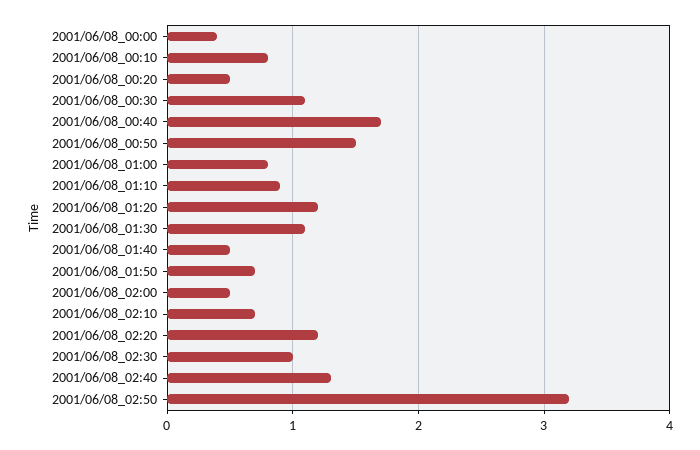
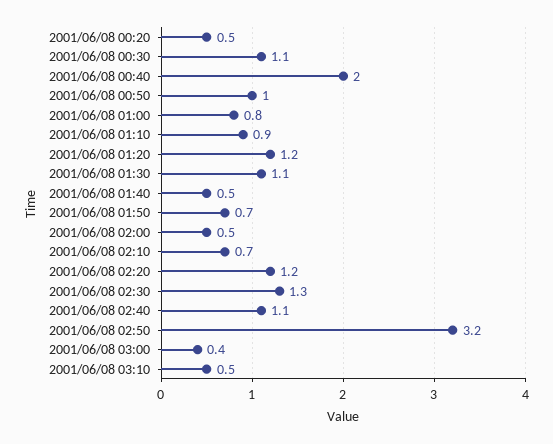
2001/06/08_00:00: 0.4 -> none
2001/06/08_00:10: 0.8 -> none
2001/06/08_00:40: 1.7 -> 2
2001/06/08_00:50: 1.5 -> 1
2001/06/08_02:30: 1 -> 1.3
2001/06/08_02:40: 1.3 -> 1.1
2001/06/08 03:00: none -> 0.4
2001/06/08 03:10: none -> 0.5

